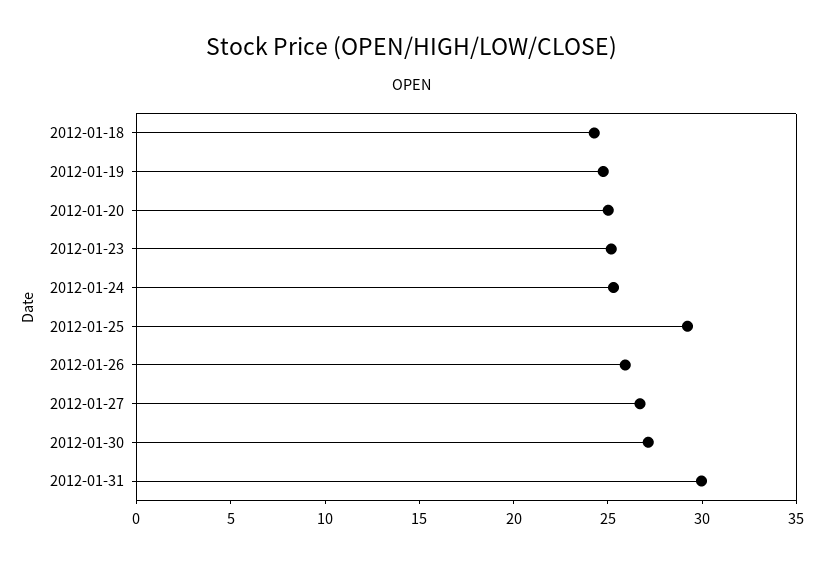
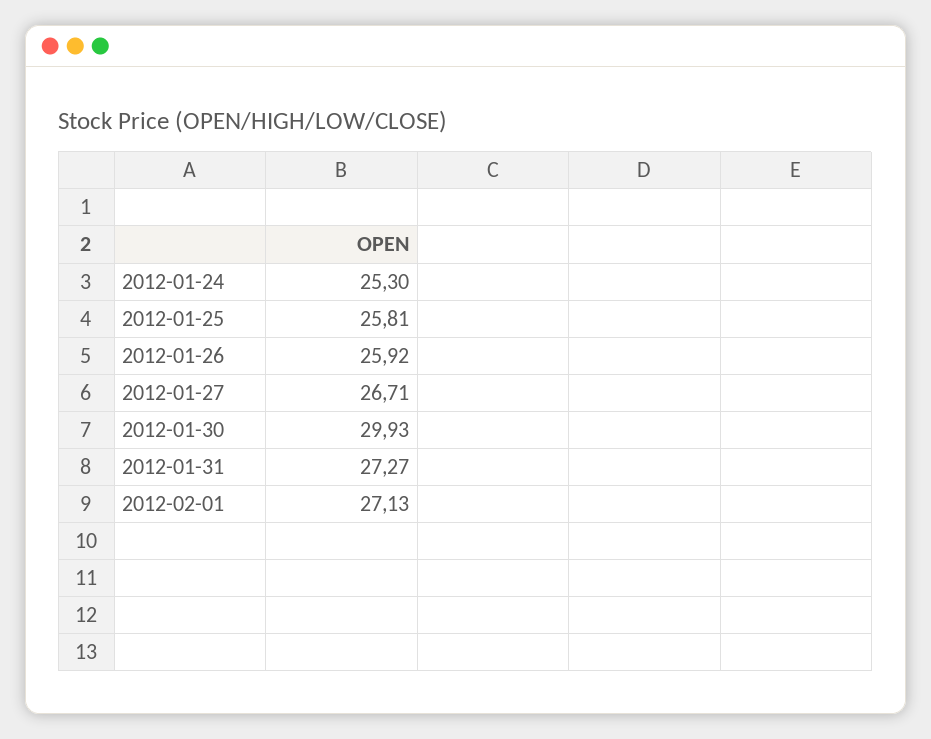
2012-01-18: 24 -> none
2012-01-19: 25 -> none
2012-01-20: 25 -> none
2012-01-23: 25 -> none
2012-01-25: 29 -> 25.81
2012-01-30: 27 -> 29.93
2012-01-31: 30 -> 27.27
2012-02-01: none -> 27.13

